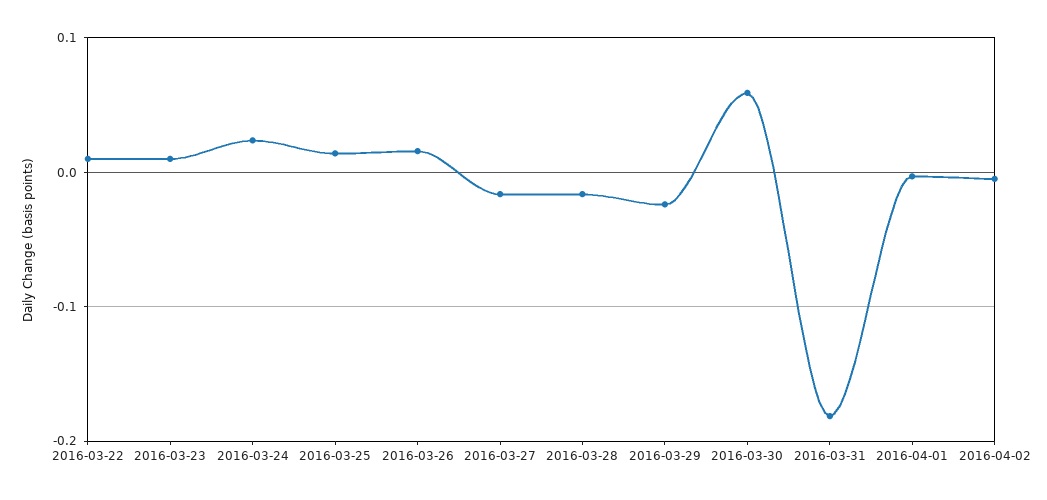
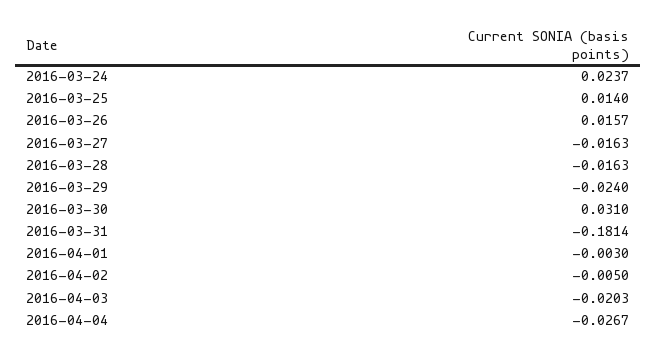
2016-03-22: 0.01 -> none
2016-03-23: 0.01 -> none
2016-03-30: 0.06 -> 0.031
2016-04-03: none -> -0.0203
2016-04-04: none -> -0.0267

